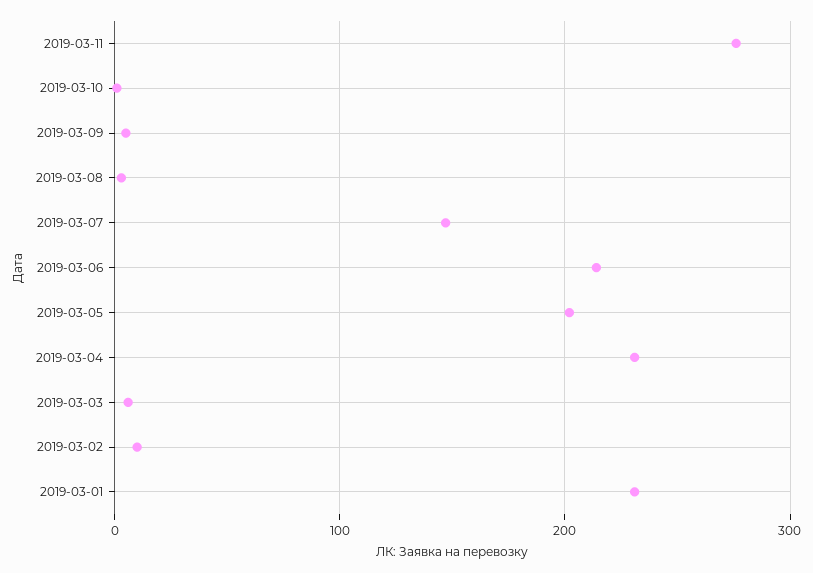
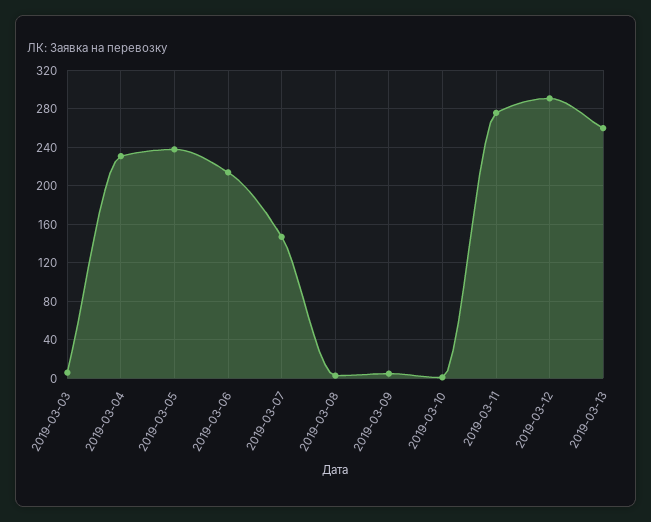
2019-03-05: 200 -> 240
2019-03-02: 10 -> none
2019-03-01: 230 -> none
2019-03-12: none -> 290
2019-03-13: none -> 260

